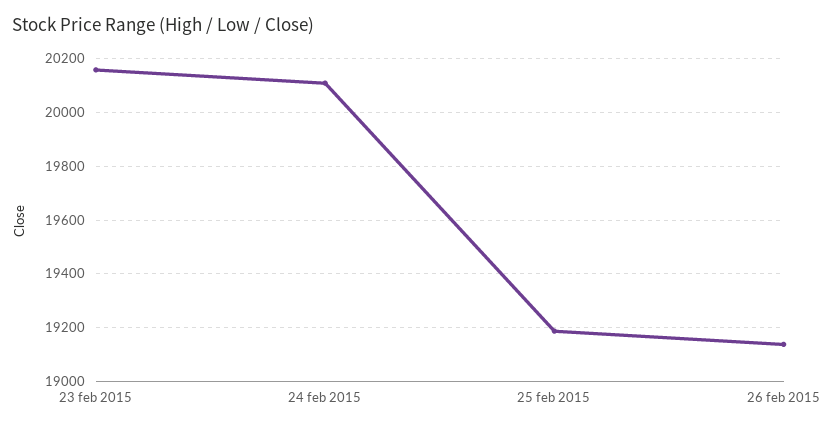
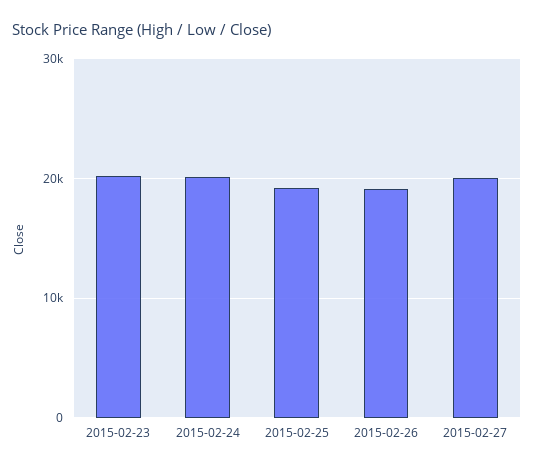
2015-02-27: none -> 20000

